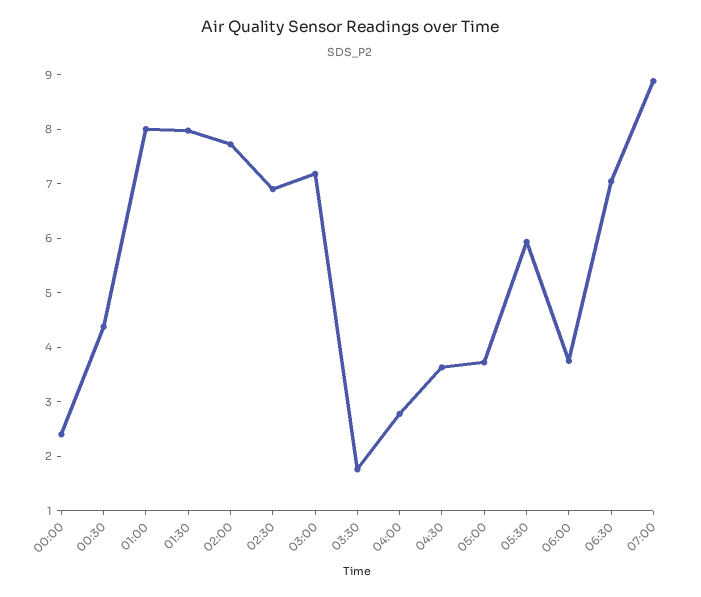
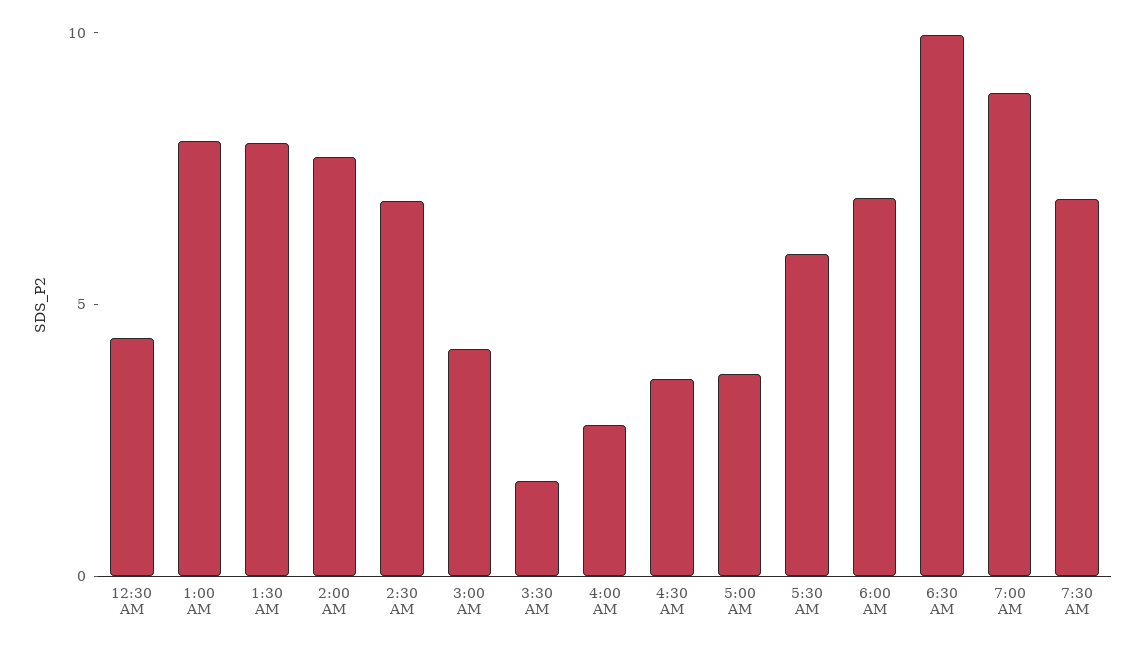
00:00: 2.4 -> none
03:00: 7.2 -> 4
06:00: 3.8 -> 7
06:30: 7 -> 10
7:30 AM: none -> 7

